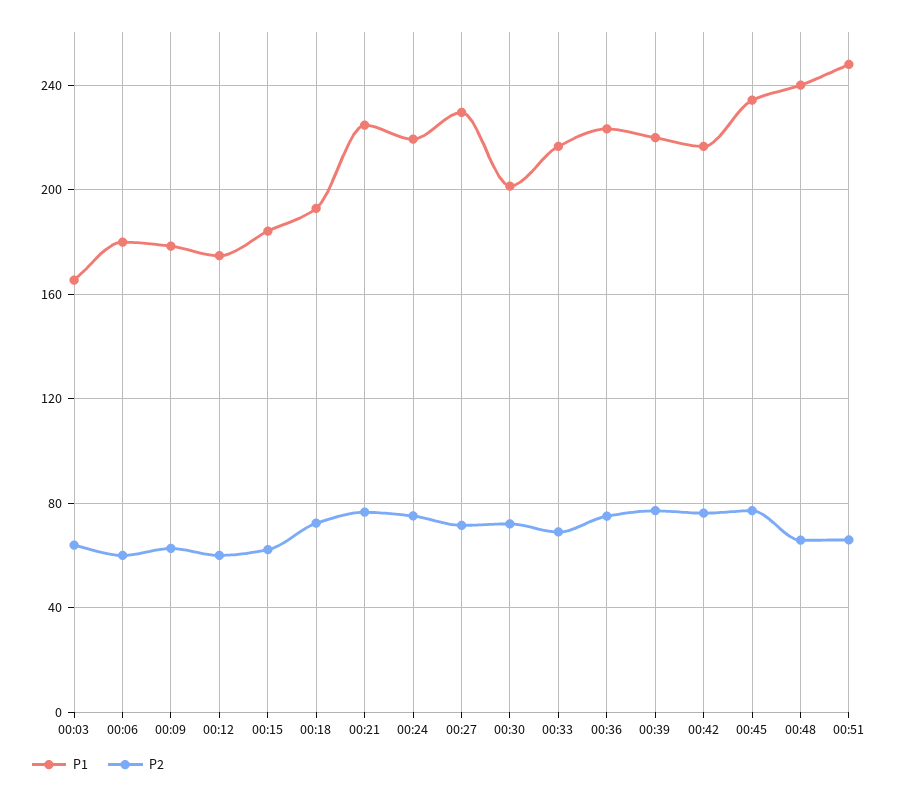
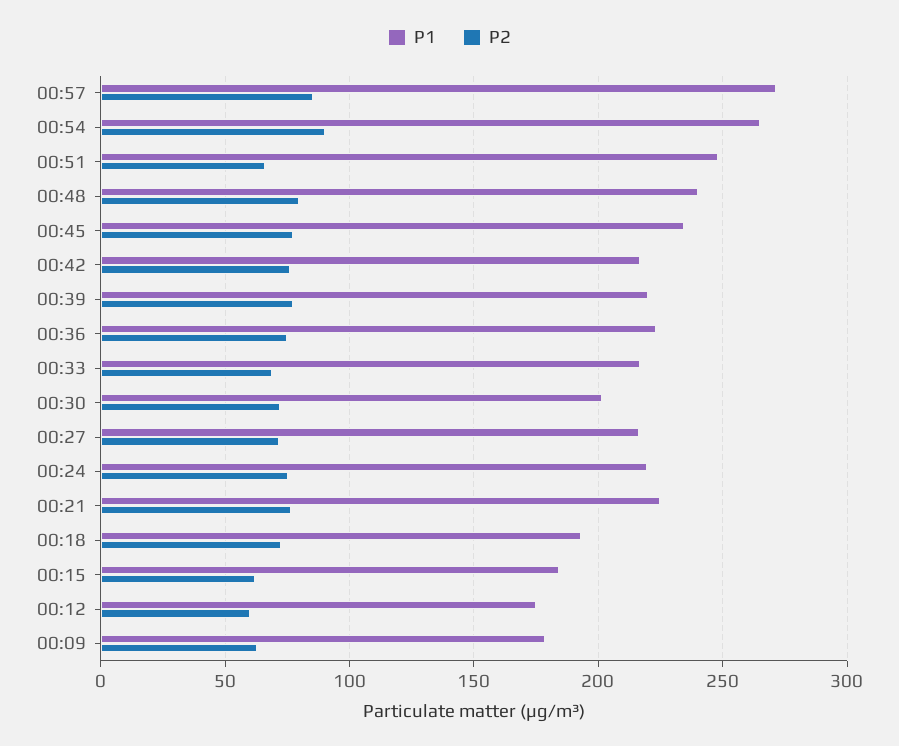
P1, 00:03: 165 -> none
P2, 00:03: 65 -> none
P1, 00:06: 180 -> none
P2, 00:06: 60 -> none
P1, 00:27: 230 -> 215
P2, 00:48: 65 -> 80
P1, 00:57: none -> 270
P2, 00:57: none -> 85
P1, 00:54: none -> 265
P2, 00:54: none -> 90

